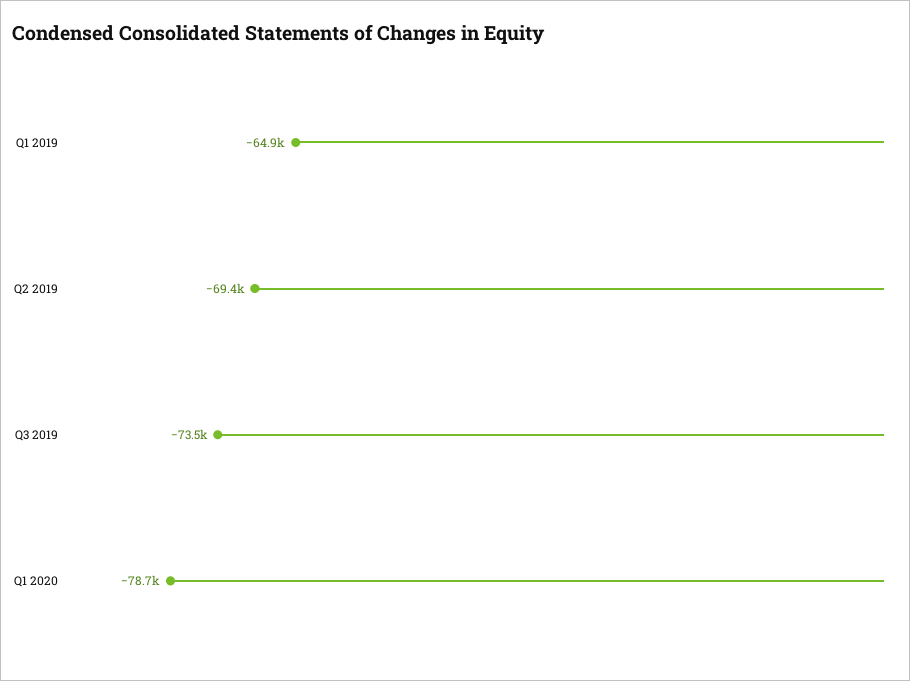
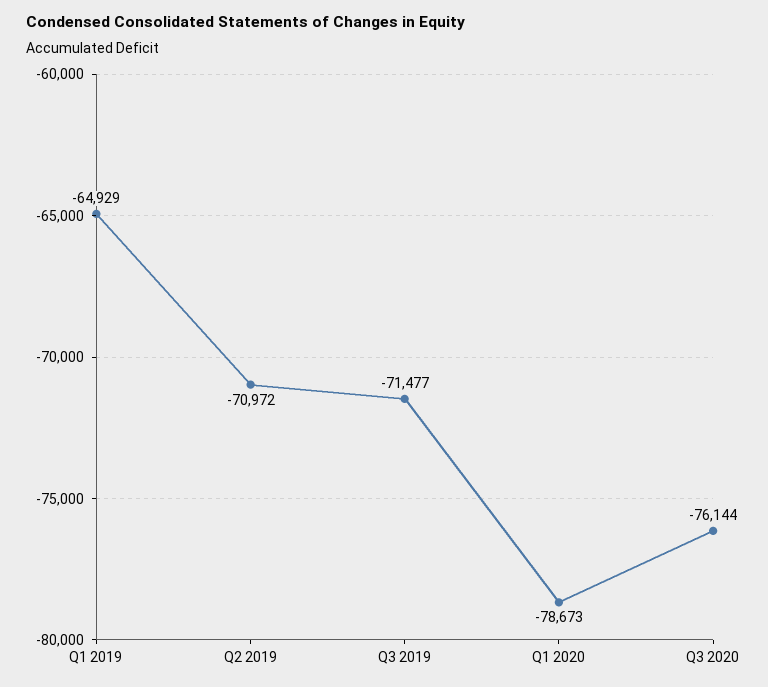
Q2 2019: -69400 -> -70972
Q3 2019: -73500 -> -71477
Q3 2020: none -> -76144

